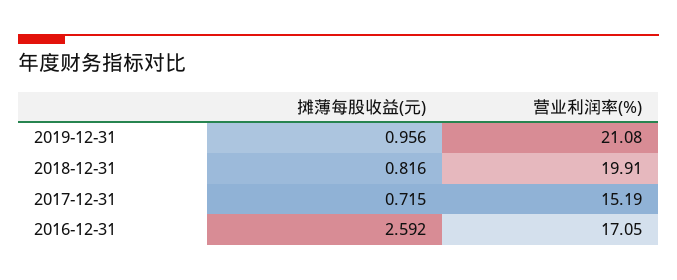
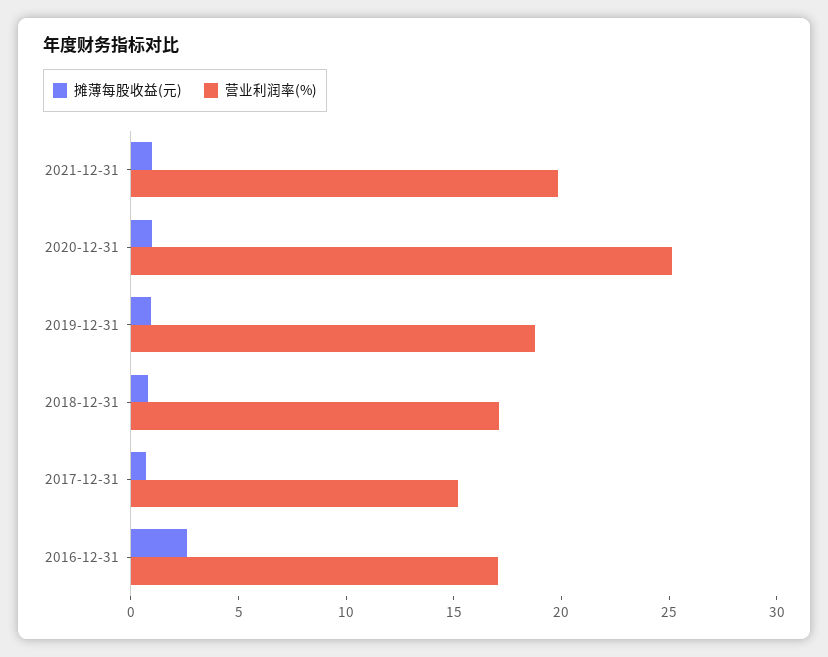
营业利润率(%), 2019-12-31: 21.08 -> 19
营业利润率(%), 2018-12-31: 19.91 -> 17
摊薄每股收益(元), 2021-12-31: none -> 1
营业利润率(%), 2021-12-31: none -> 20
摊薄每股收益(元), 2020-12-31: none -> 1
营业利润率(%), 2020-12-31: none -> 25

